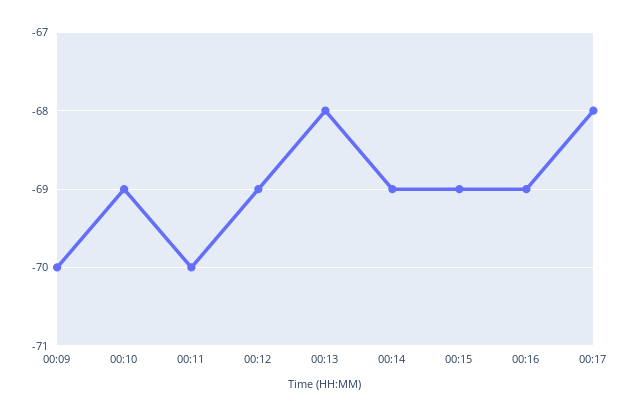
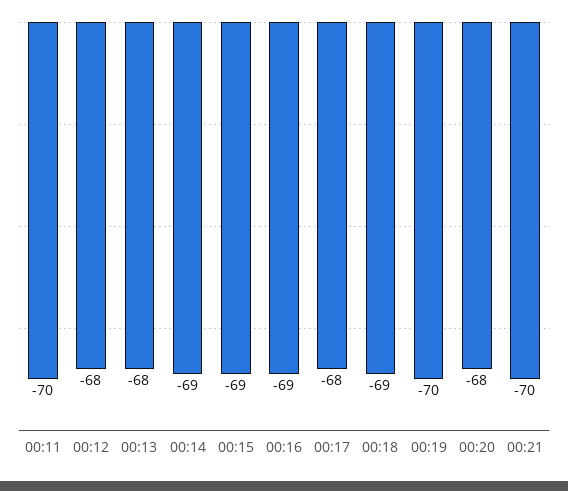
00:09: -70 -> none
00:10: -69 -> none
00:12: -69 -> -68
00:18: none -> -69
00:19: none -> -70
00:20: none -> -68
00:21: none -> -70

